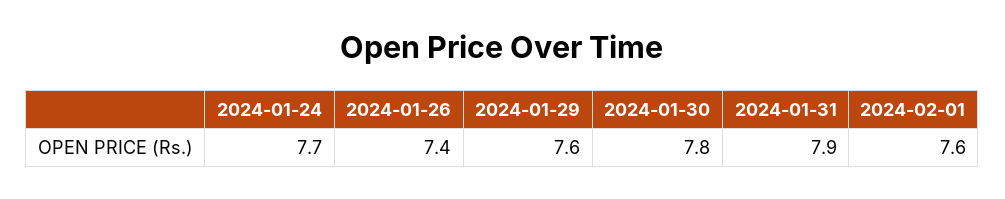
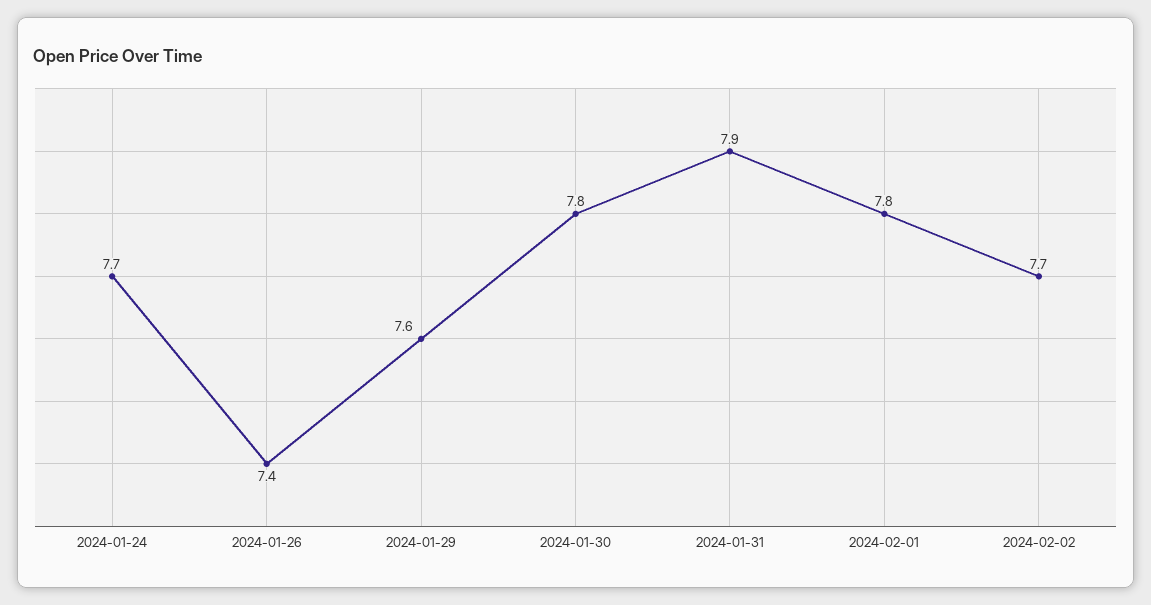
2024-02-01: 7.6 -> 7.8
2024-02-02: none -> 7.7

